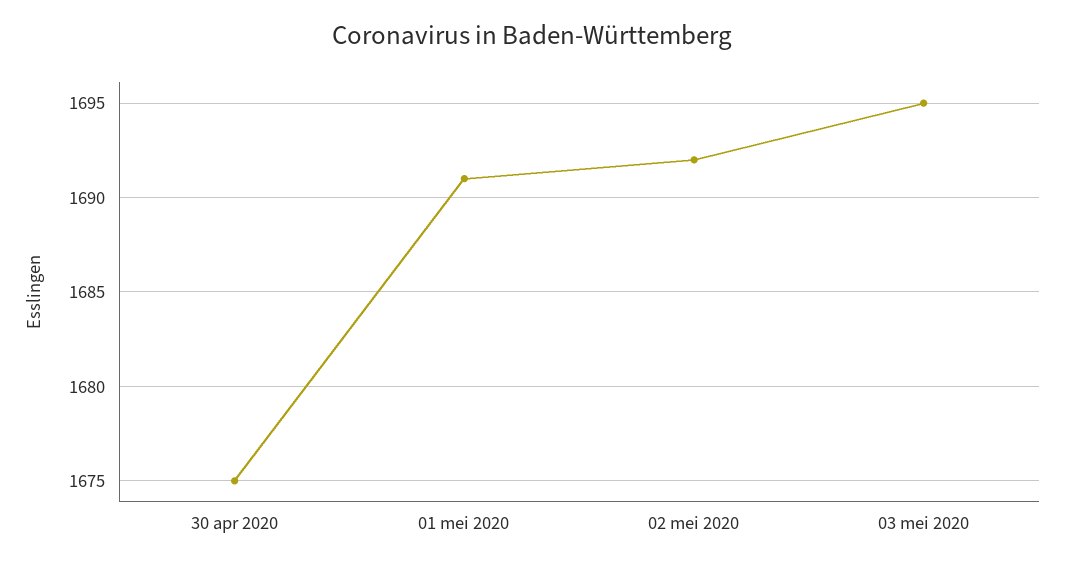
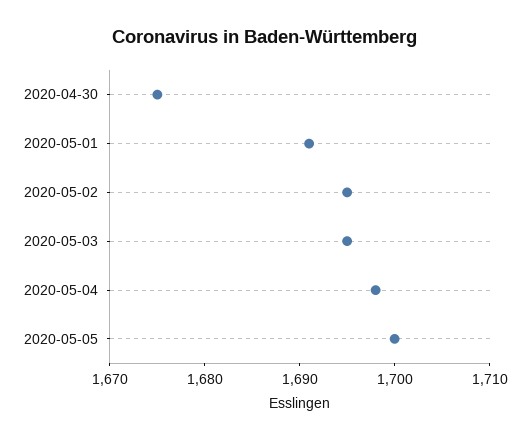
02 mei 2020: 1692 -> 1695
2020-05-04: none -> 1698
2020-05-05: none -> 1700

